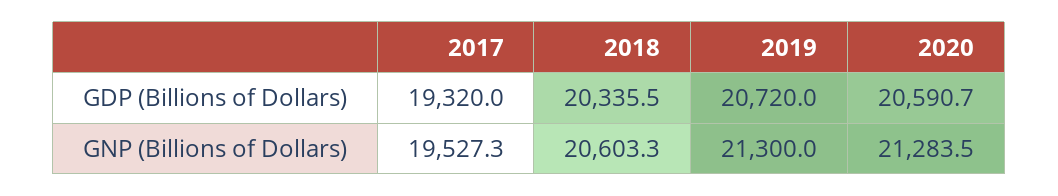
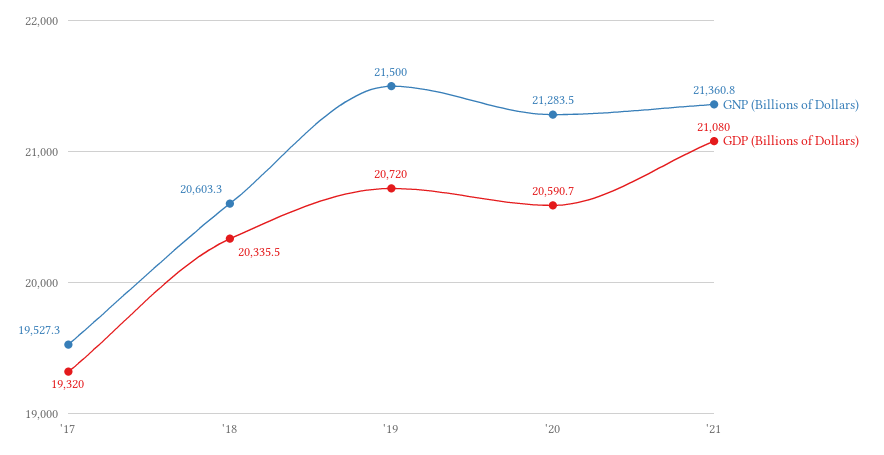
GNP (Billions of Dollars), 2019: 21300 -> 21500
GNP (Billions of Dollars), '21: none -> 21360.8
GDP (Billions of Dollars), '21: none -> 21080

